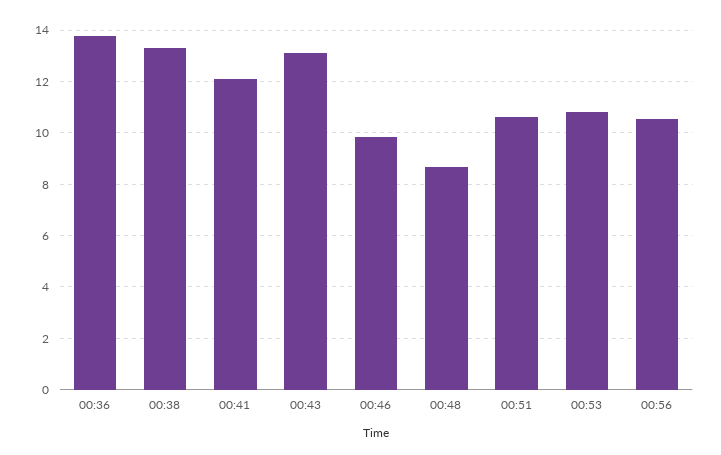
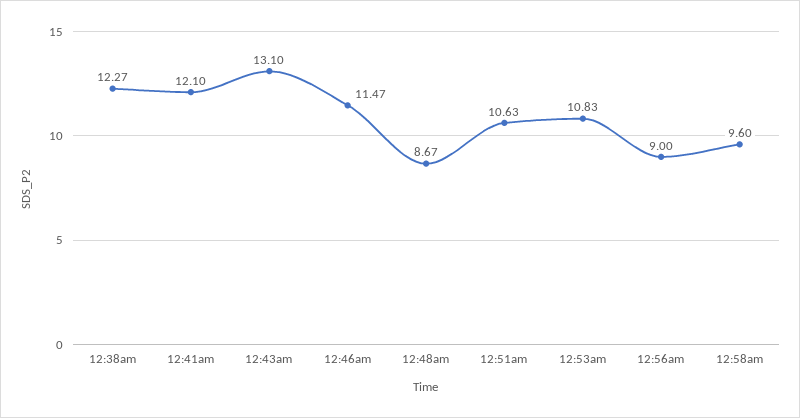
00:36: 13.75 -> none
00:38: 13.25 -> 12.27
00:46: 9.75 -> 11.47
00:56: 10.5 -> 9
12:58am: none -> 9.6

